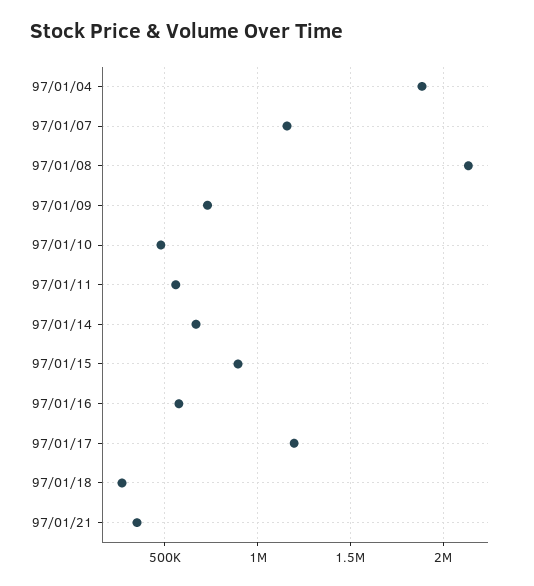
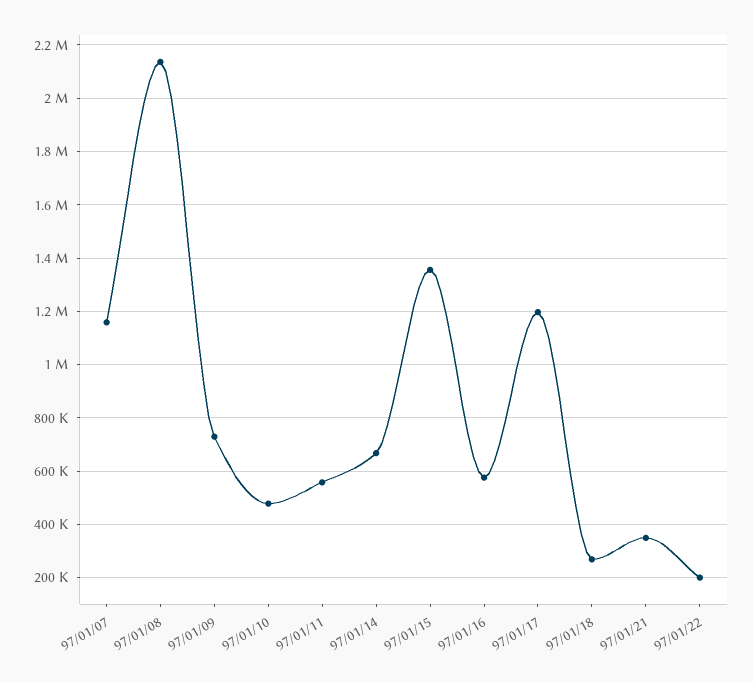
97/01/04: 1900000 -> none
97/01/15: 900000 -> 1350000
97/01/22: none -> 200000

